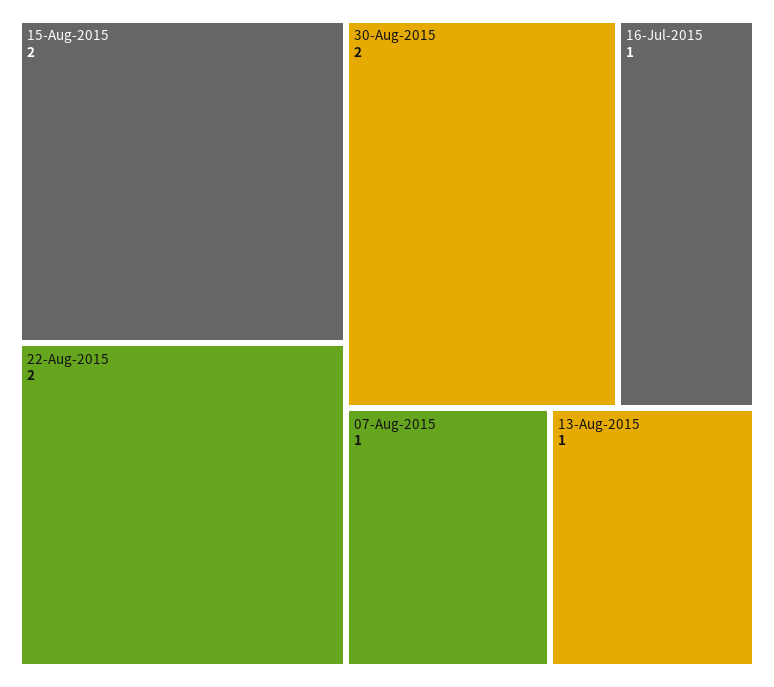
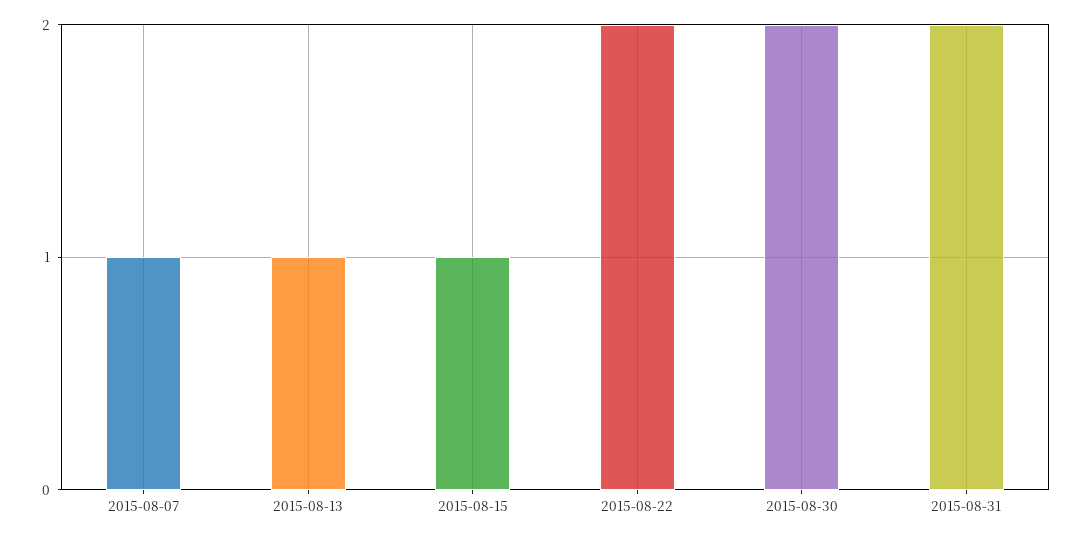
15-Aug-2015: 2 -> 1
16-Jul-2015: 1 -> none
2015-08-31: none -> 2

